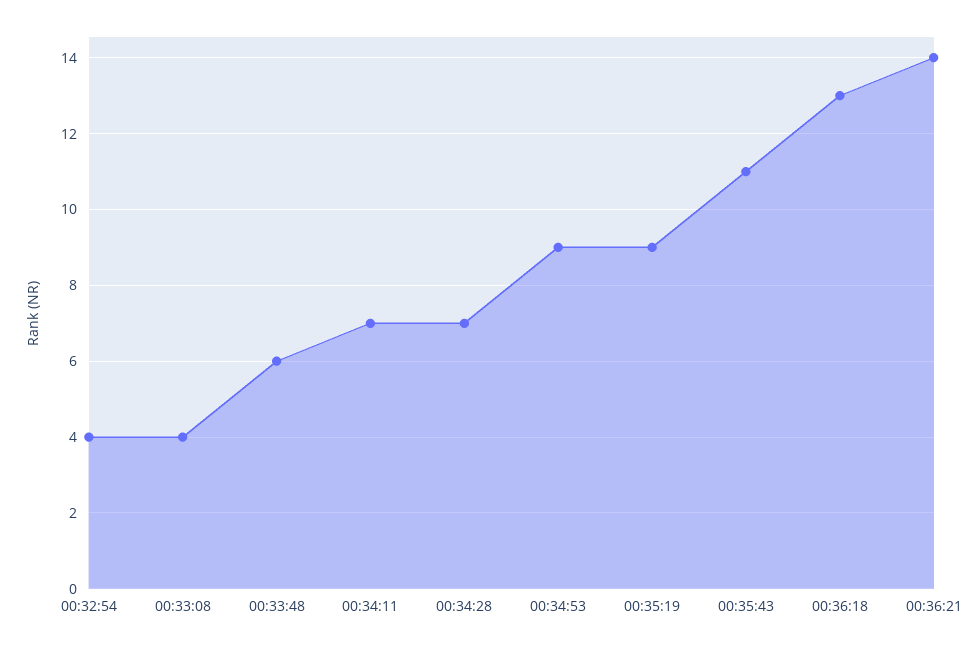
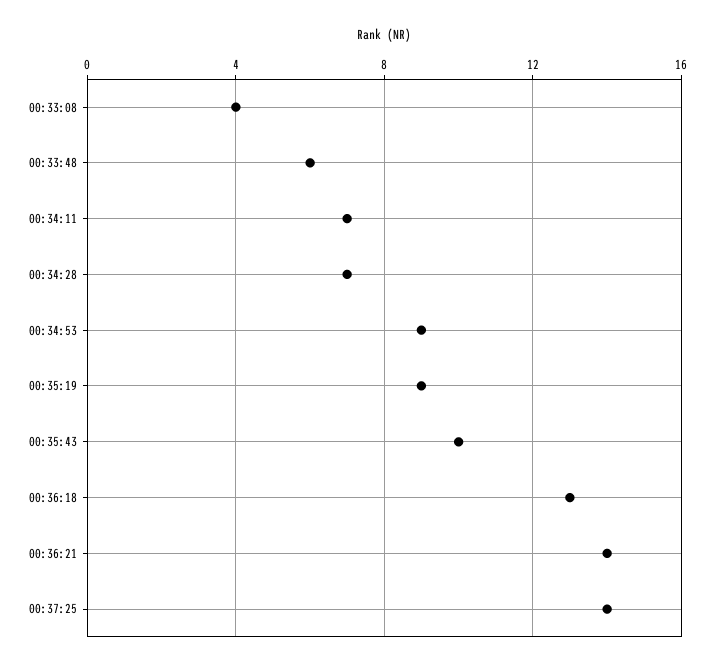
00:32:54: 4 -> none
00:35:43: 11 -> 10
00:37:25: none -> 14

